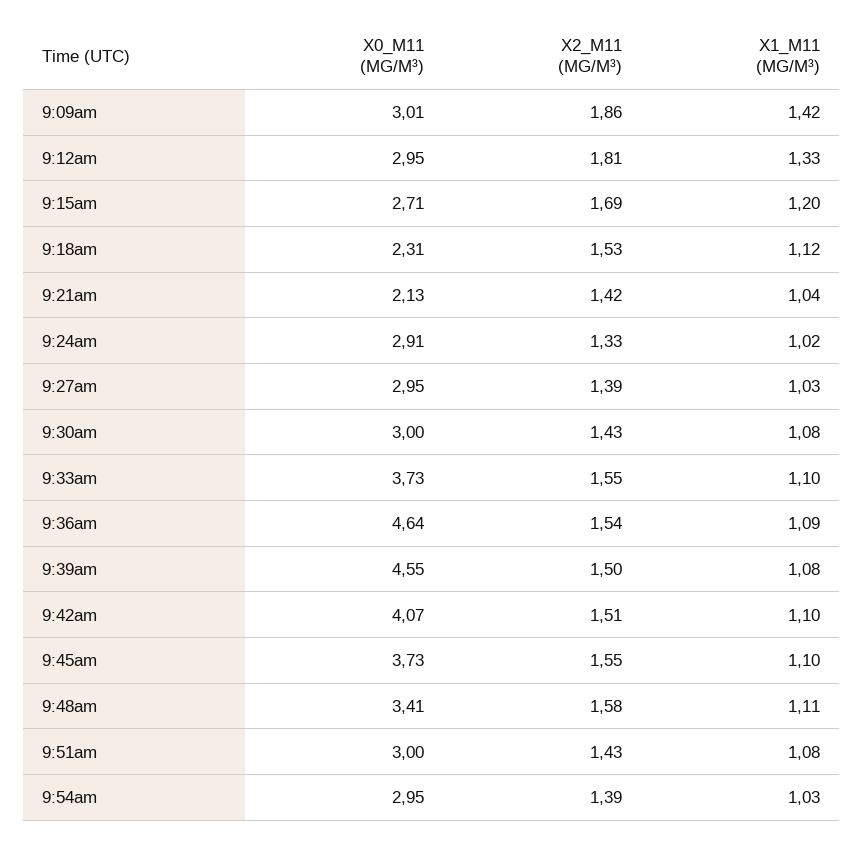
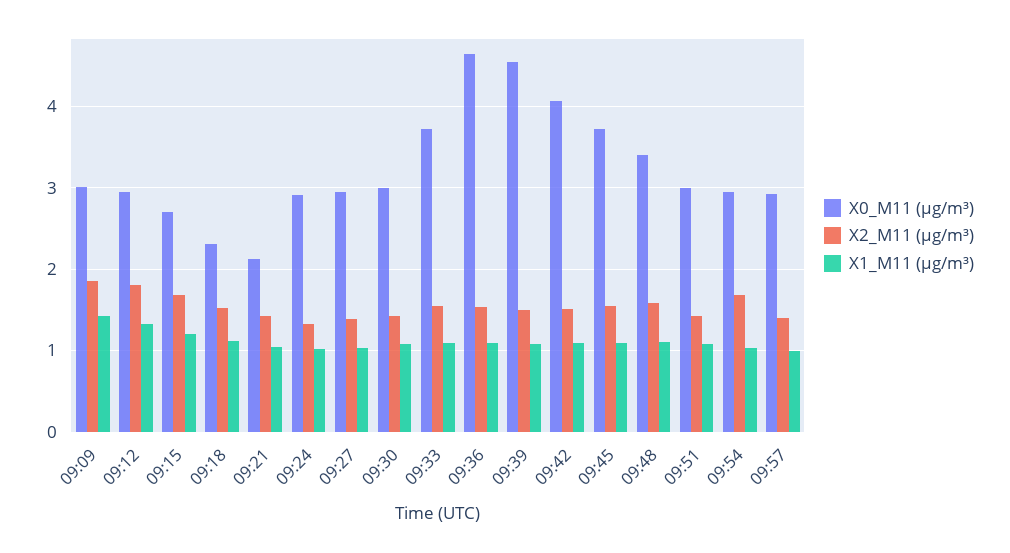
X2_M11 (ΜG/M³), 9:54am: 1.39 -> 1.7
X0_M11 (ΜG/M³), 09:57: none -> 2.9
X2_M11 (ΜG/M³), 09:57: none -> 1.4
X1_M11 (ΜG/M³), 09:57: none -> 1

